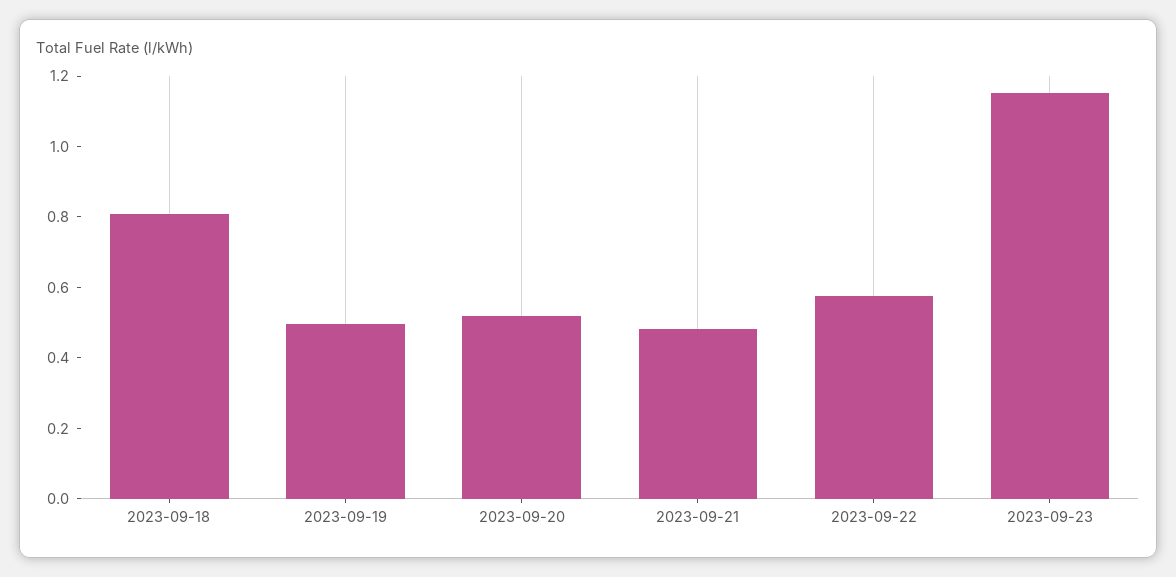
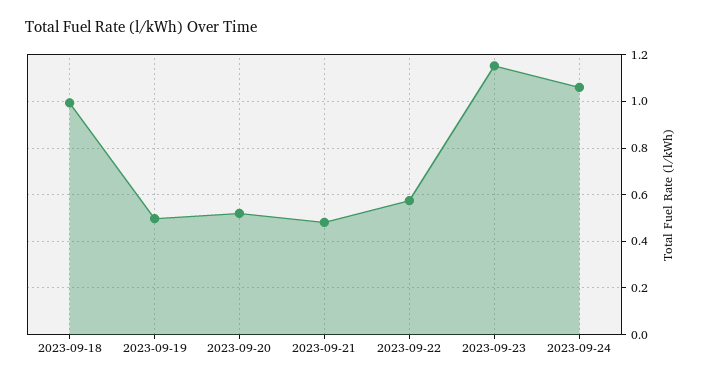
2023-09-18: 0.8 -> 1
2023-09-24: none -> 1.05

